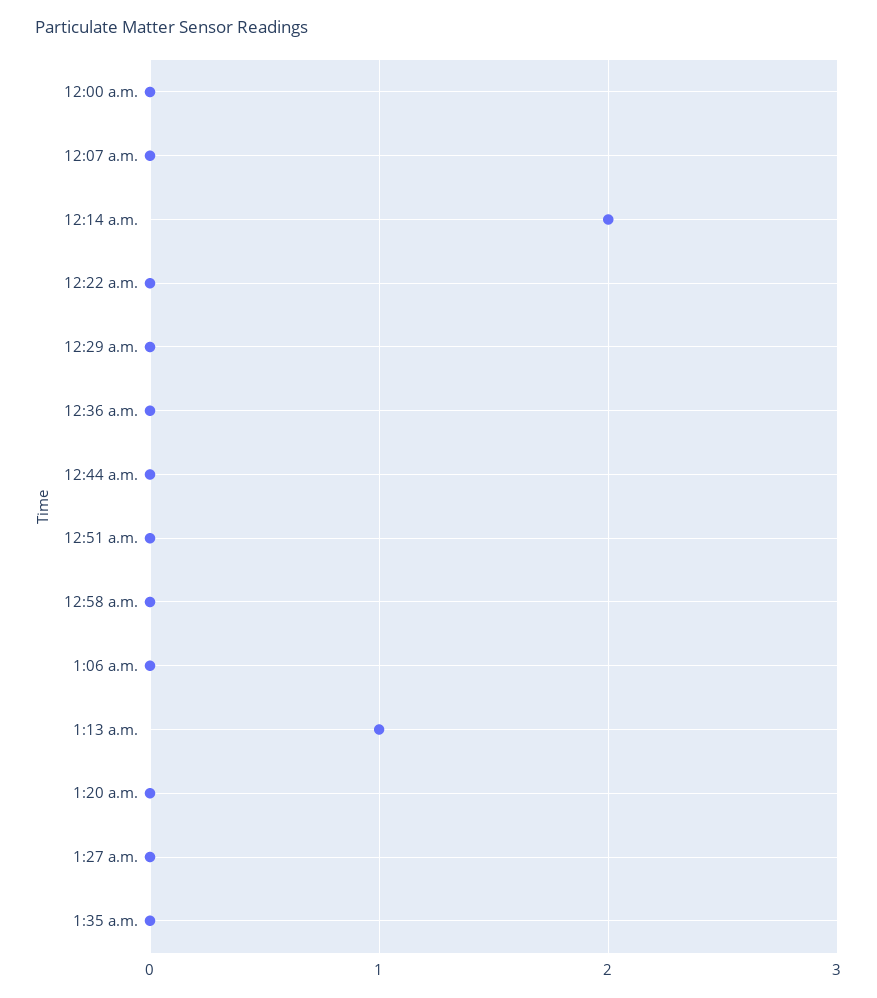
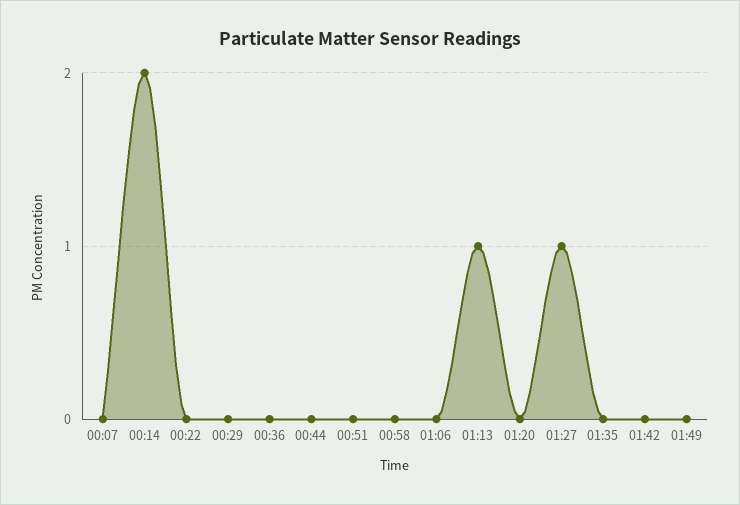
12:00 a.m.: 0 -> none
1:27 a.m.: 0 -> 1
01:42: none -> 0
01:49: none -> 0

